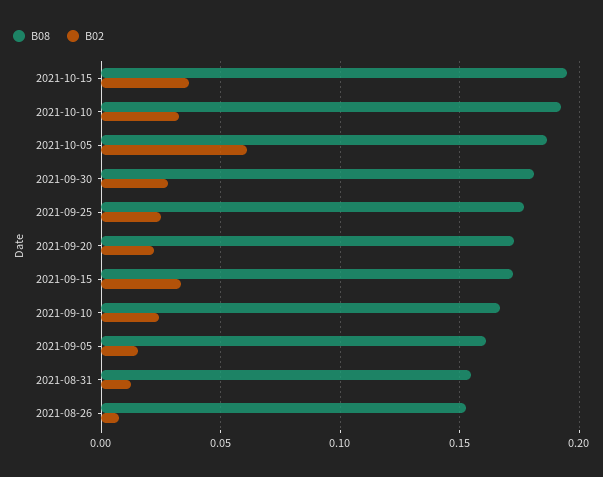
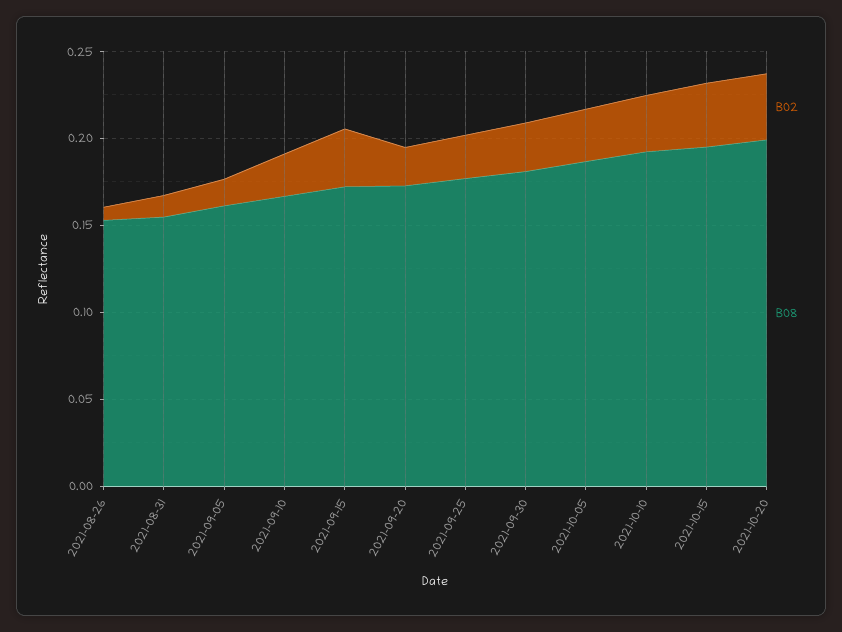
B02, 2021-10-05: 0.06 -> 0.03
B02, 2021-10-20: none -> 0.04
B08, 2021-10-20: none -> 0.2

